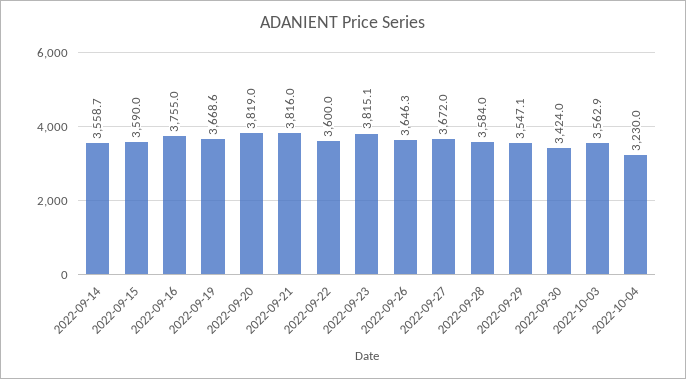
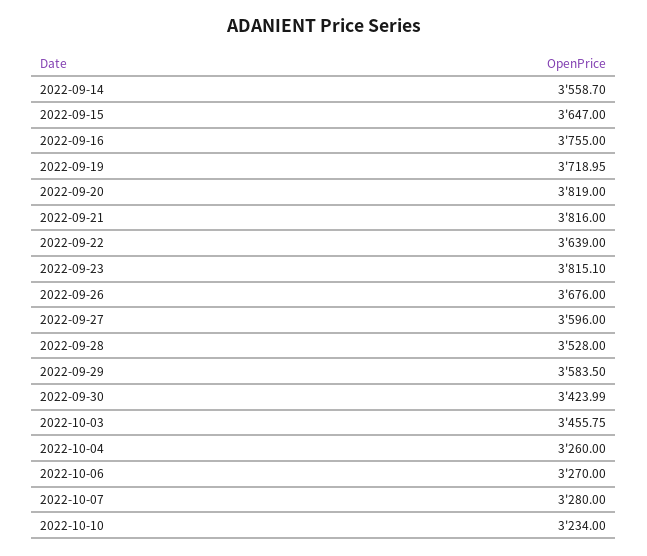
2022-09-15: 3590 -> 3647
2022-09-19: 3668.6 -> 3718.95
2022-09-22: 3600 -> 3639
2022-09-26: 3646.3 -> 3676
2022-09-27: 3672 -> 3596
2022-09-28: 3584 -> 3528
2022-09-29: 3547.1 -> 3583.5
2022-10-03: 3562.9 -> 3455.75
2022-10-04: 3230 -> 3260
2022-10-06: none -> 3270
2022-10-07: none -> 3280
2022-10-10: none -> 3234

